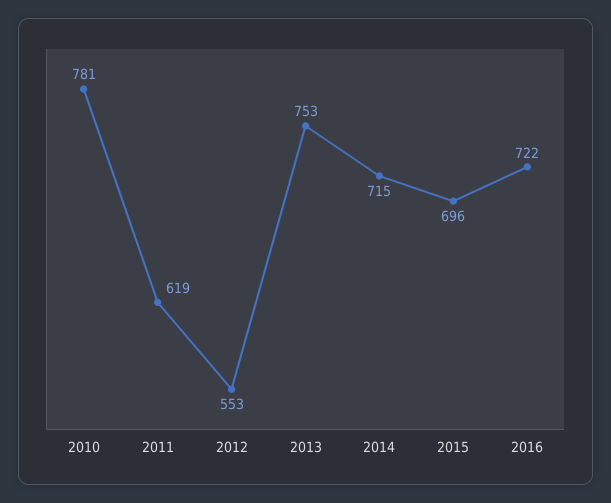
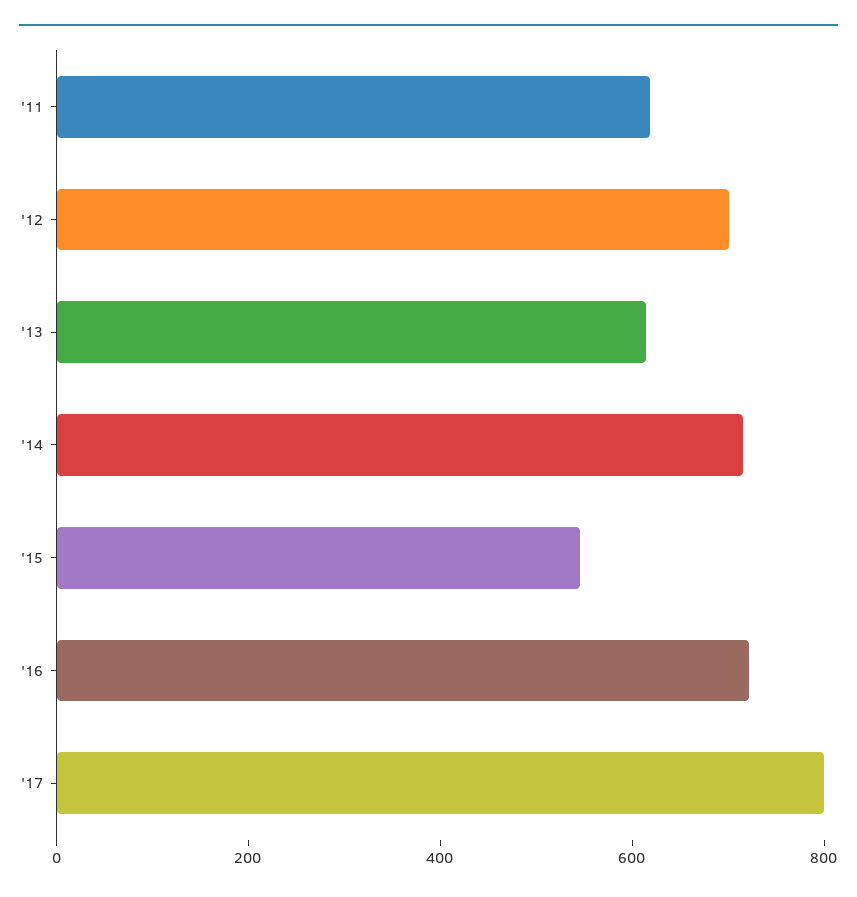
2010: 781 -> none
2012: 553 -> 700
2013: 753 -> 600
2015: 696 -> 550
'17: none -> 800

